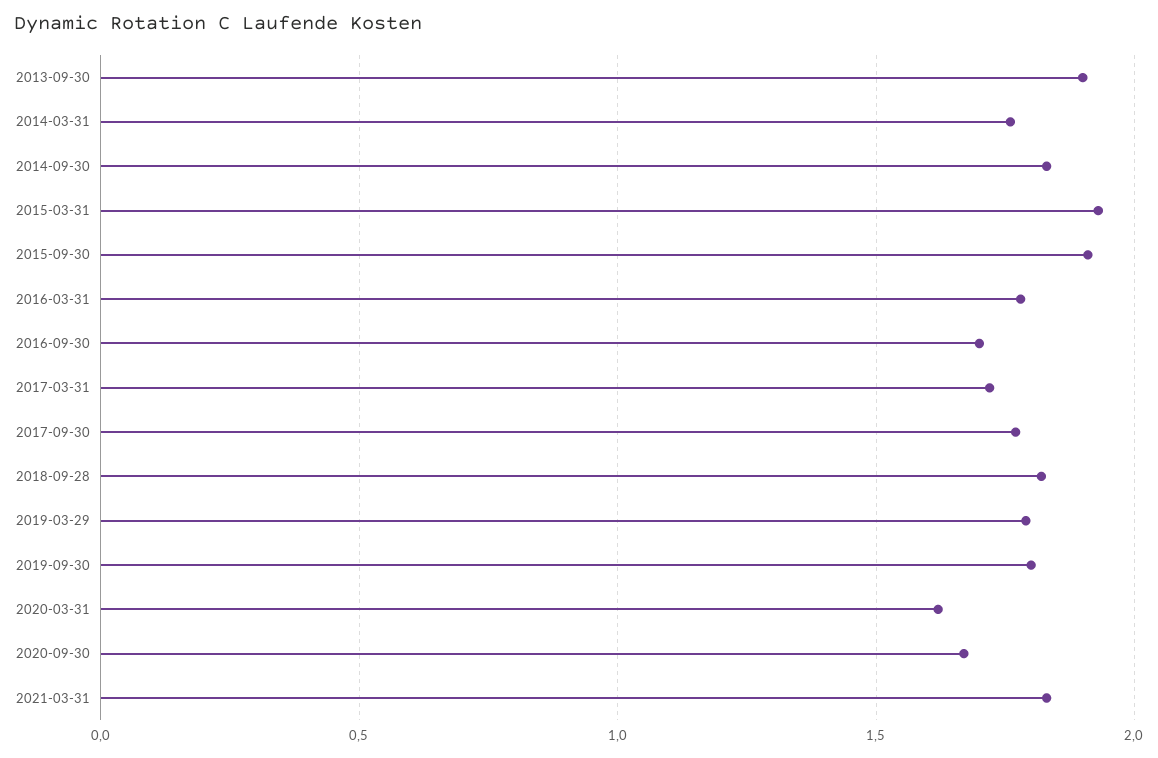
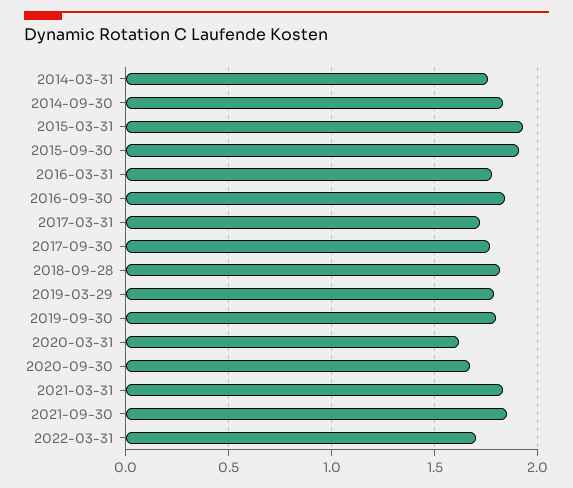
2013-09-30: 1.9 -> none
2016-09-30: 1.7 -> 1.85
2021-09-30: none -> 1.85
2022-03-31: none -> 1.7

